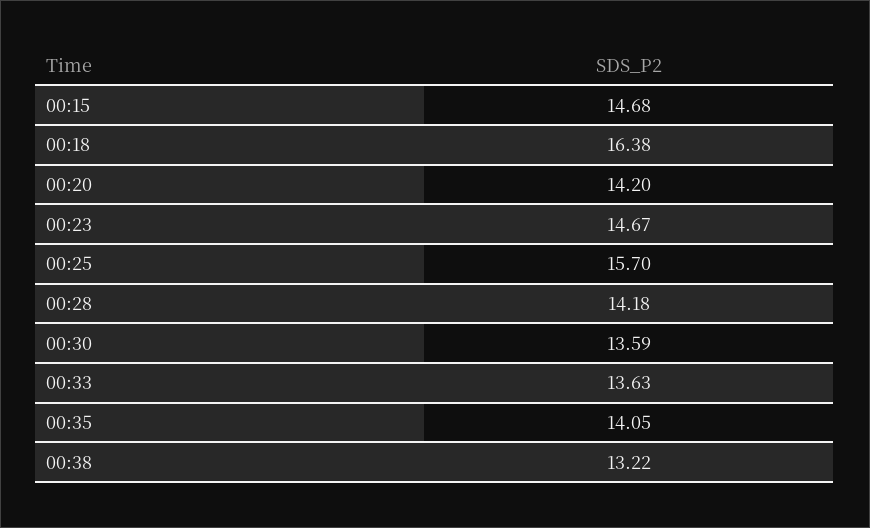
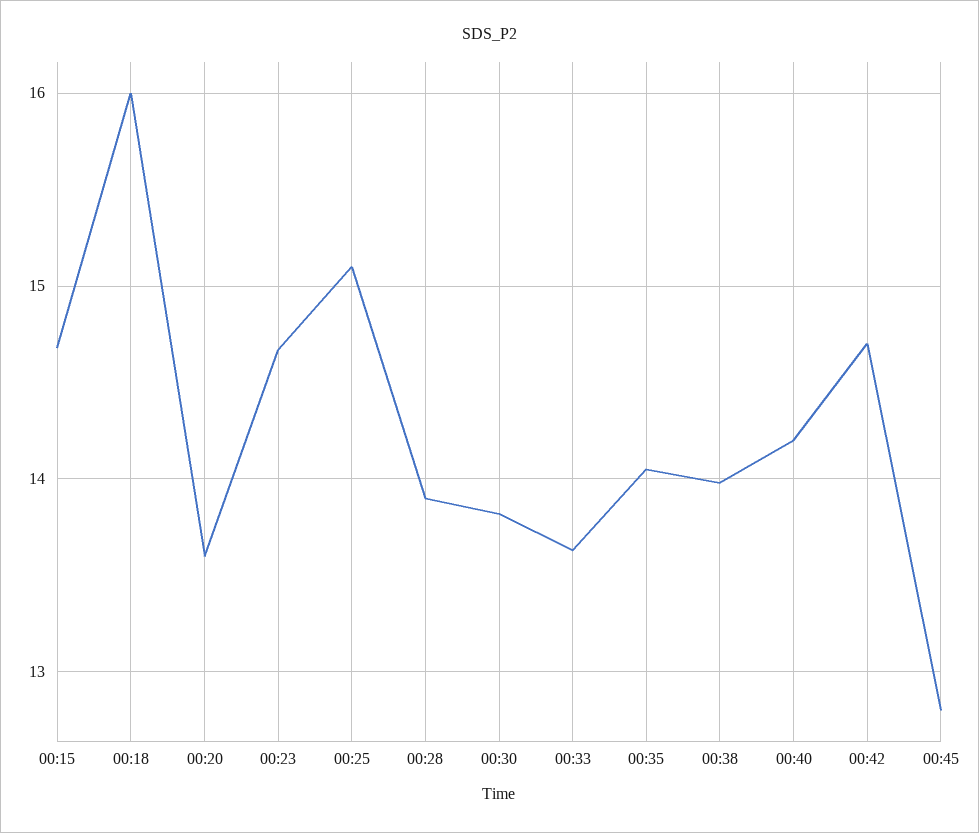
00:18: 16.38 -> 16
00:20: 14.2 -> 13.6
00:25: 15.7 -> 15.1
00:28: 14.18 -> 13.9
00:30: 13.59 -> 13.8
00:38: 13.22 -> 14
00:40: none -> 14.2
00:42: none -> 14.7
00:45: none -> 12.8

